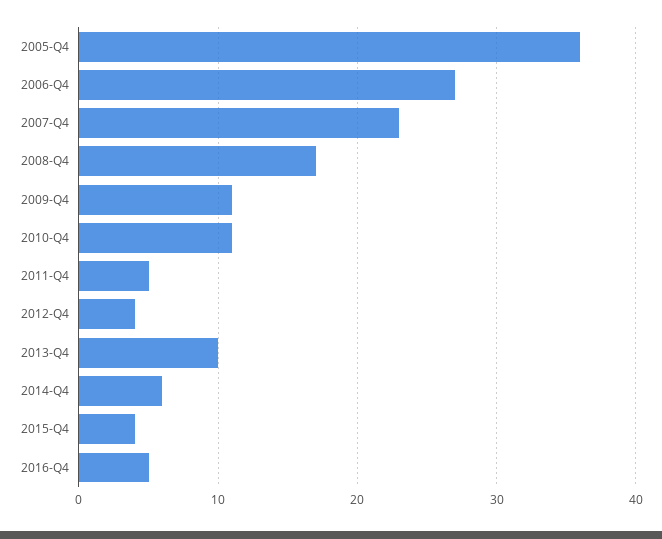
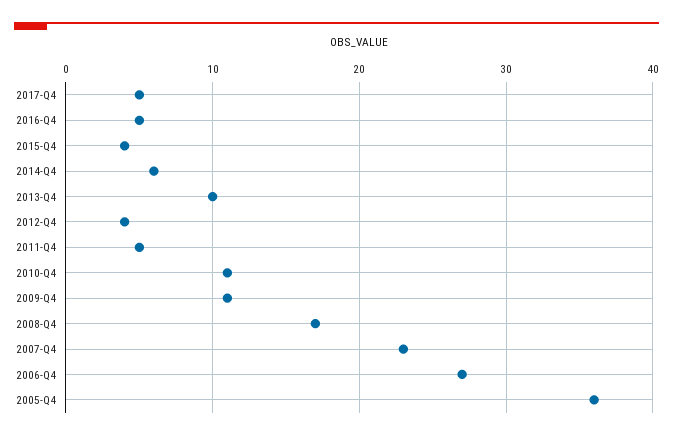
2017-Q4: none -> 5

